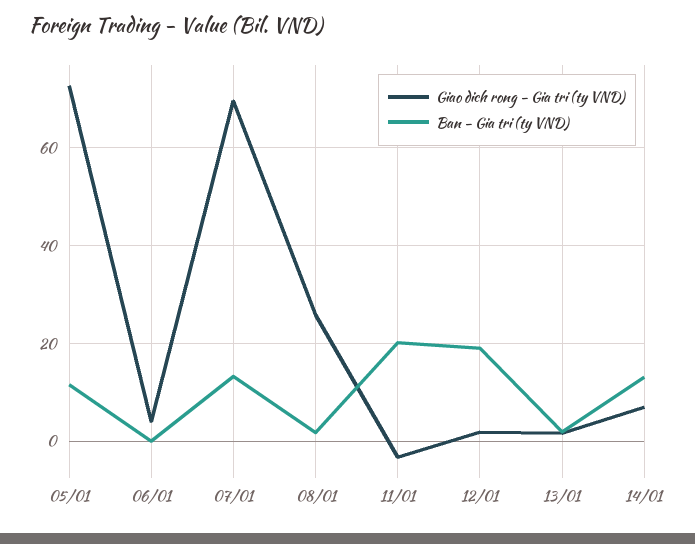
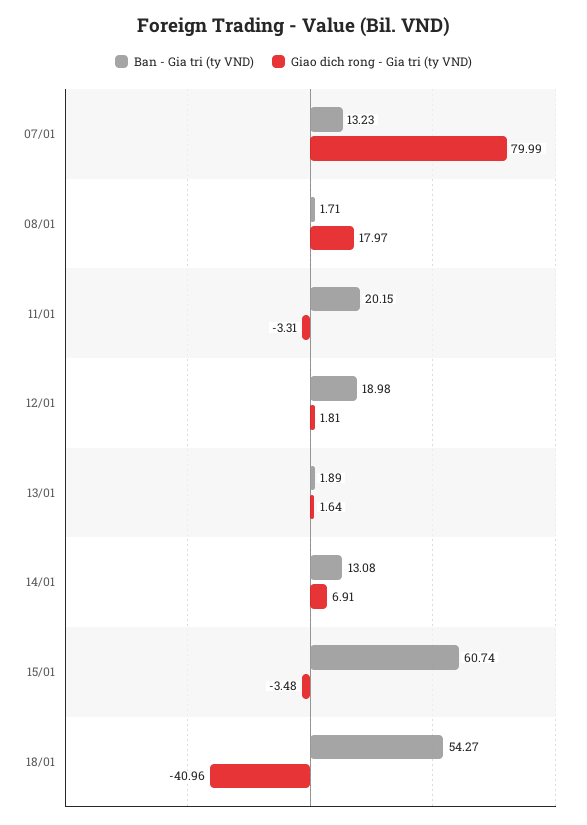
Giao dich rong - Gia tri (ty VND), 05/01: 72 -> none
Ban - Gia tri (ty VND), 05/01: 12 -> none
Giao dich rong - Gia tri (ty VND), 06/01: 4 -> none
Ban - Gia tri (ty VND), 06/01: 0 -> none
Giao dich rong - Gia tri (ty VND), 07/01: 70 -> 79.99
Giao dich rong - Gia tri (ty VND), 08/01: 26 -> 17.97
Ban - Gia tri (ty VND), 15/01: none -> 60.74
Giao dich rong - Gia tri (ty VND), 15/01: none -> -3.48
Ban - Gia tri (ty VND), 18/01: none -> 54.27
Giao dich rong - Gia tri (ty VND), 18/01: none -> -40.96

